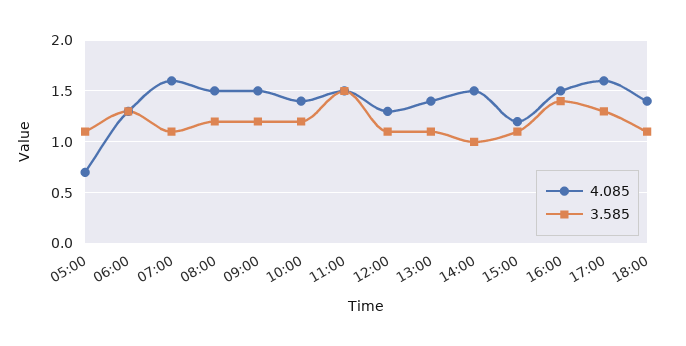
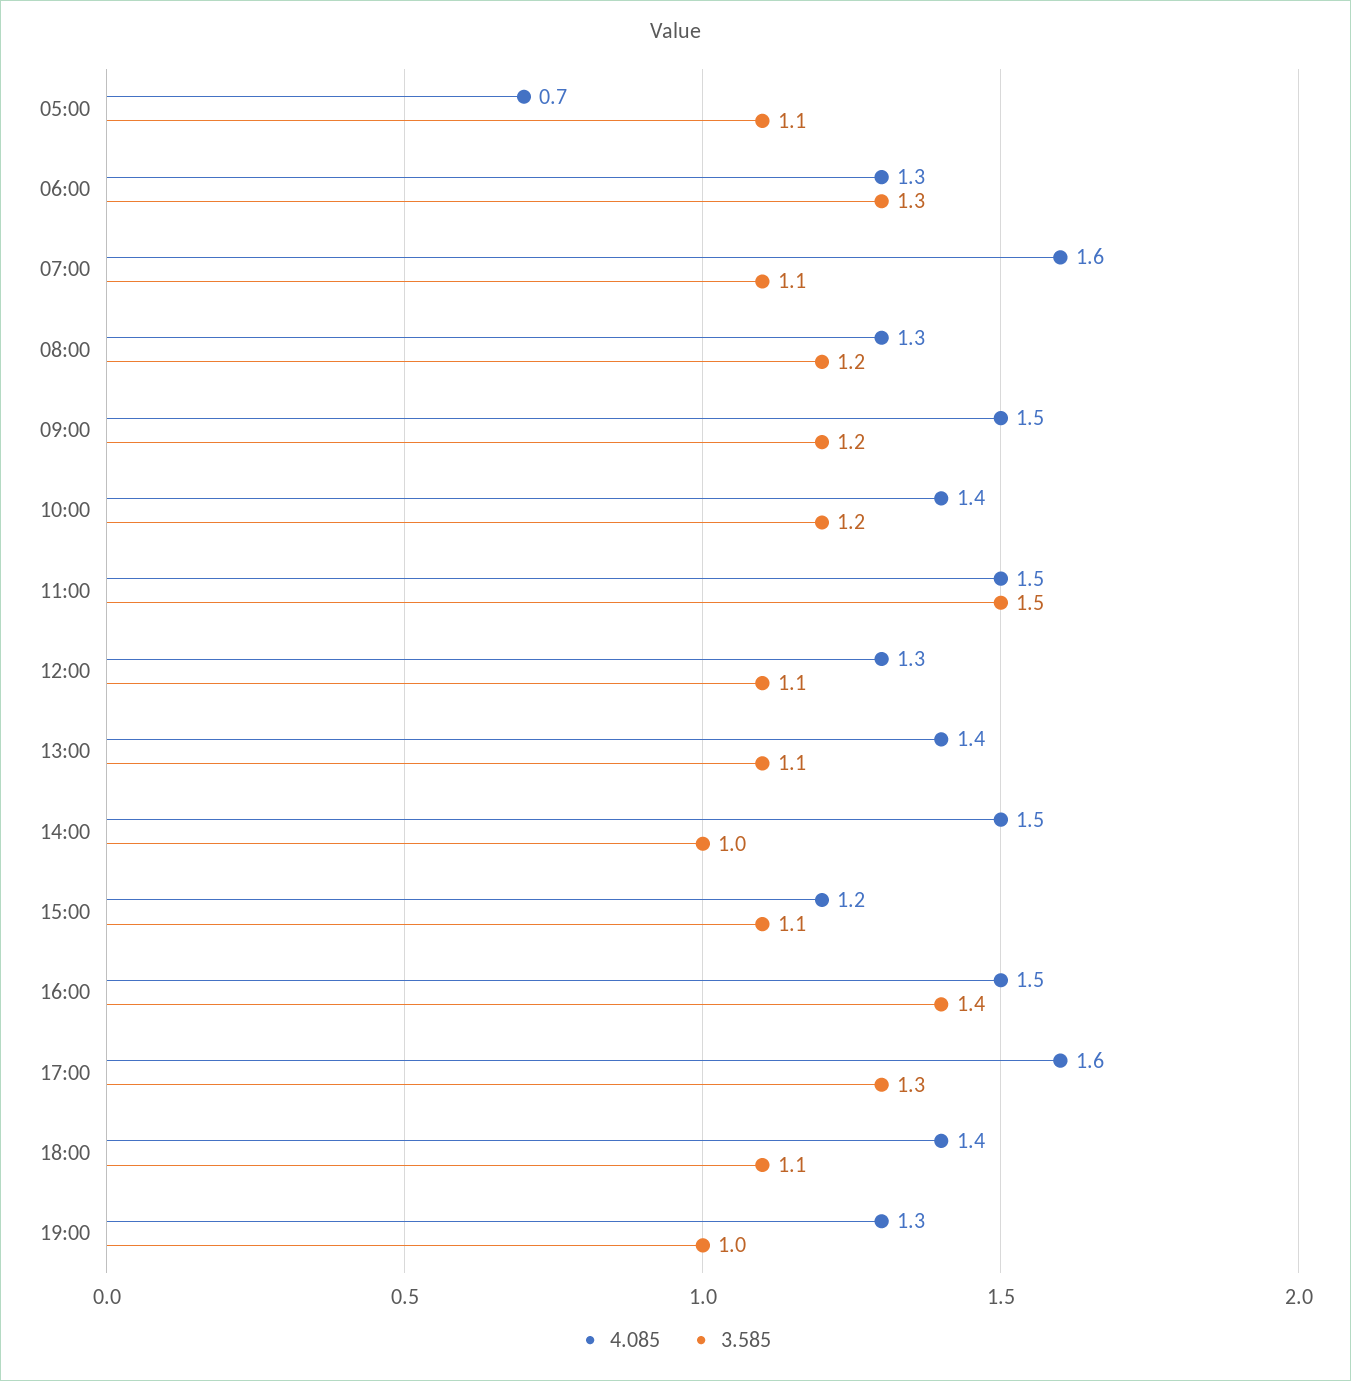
4.085, 08:00: 1.5 -> 1.3
4.085, 19:00: none -> 1.3
3.585, 19:00: none -> 1

